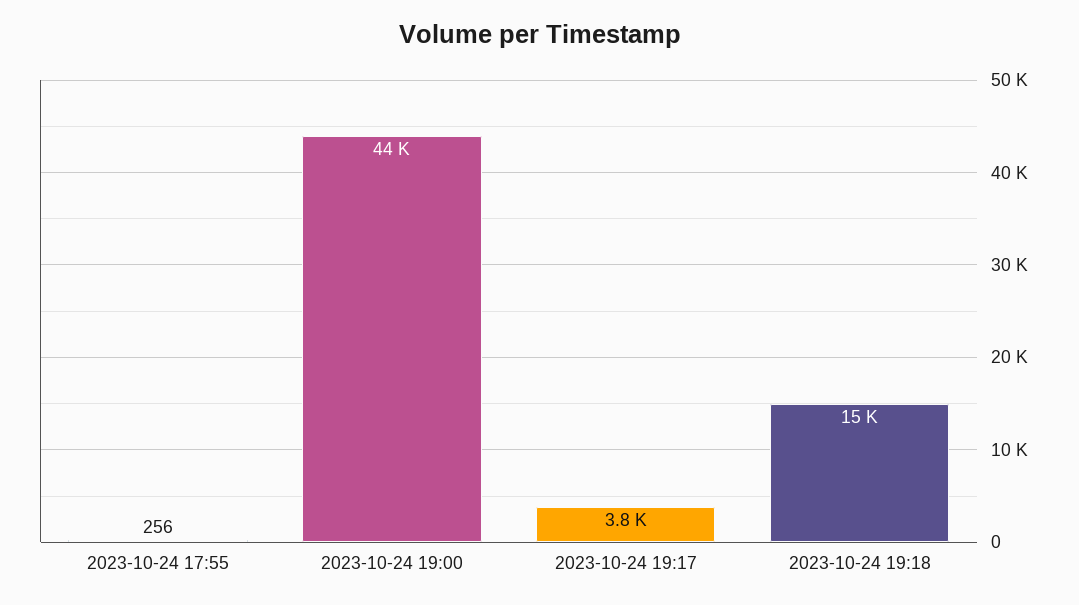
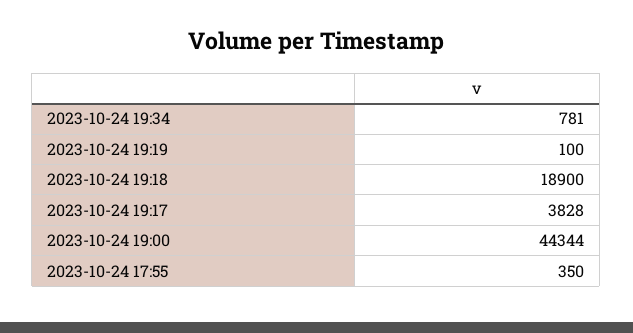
2023-10-24 17:55: 256 -> 350
2023-10-24 19:18: 15000 -> 18900
2023-10-24 19:34: none -> 781
2023-10-24 19:19: none -> 100

